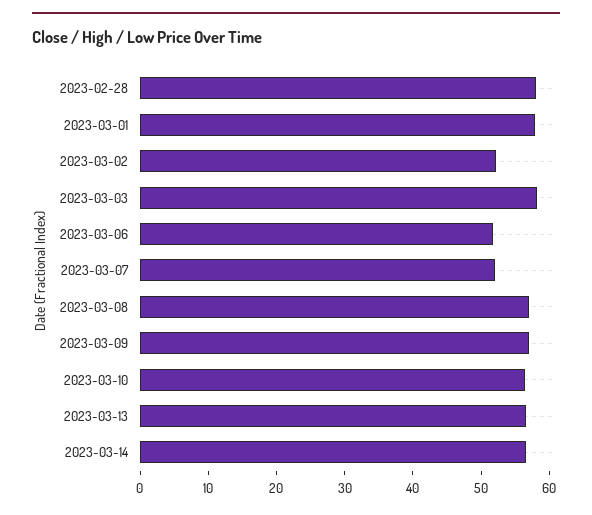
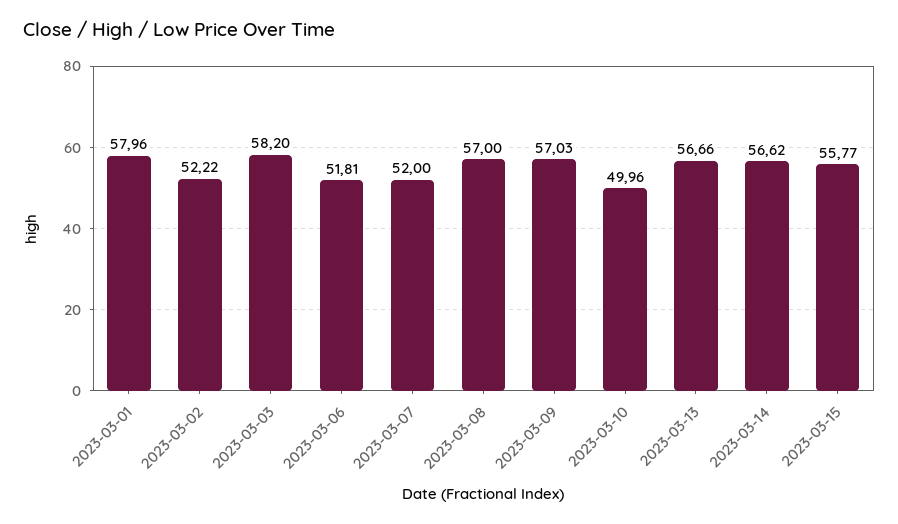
2023-02-28: 58 -> none
2023-03-10: 56 -> 49.96
2023-03-15: none -> 55.77

